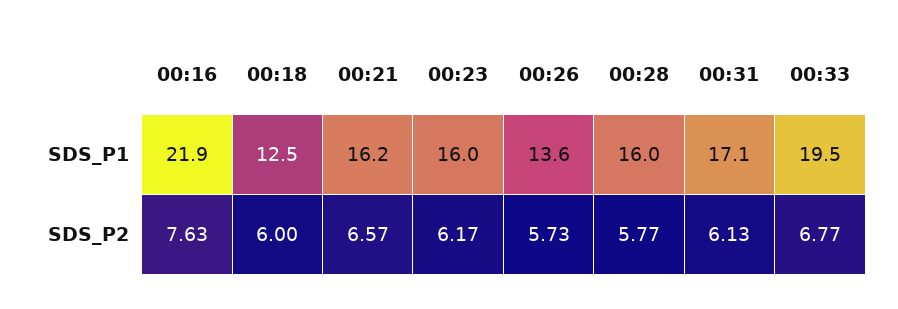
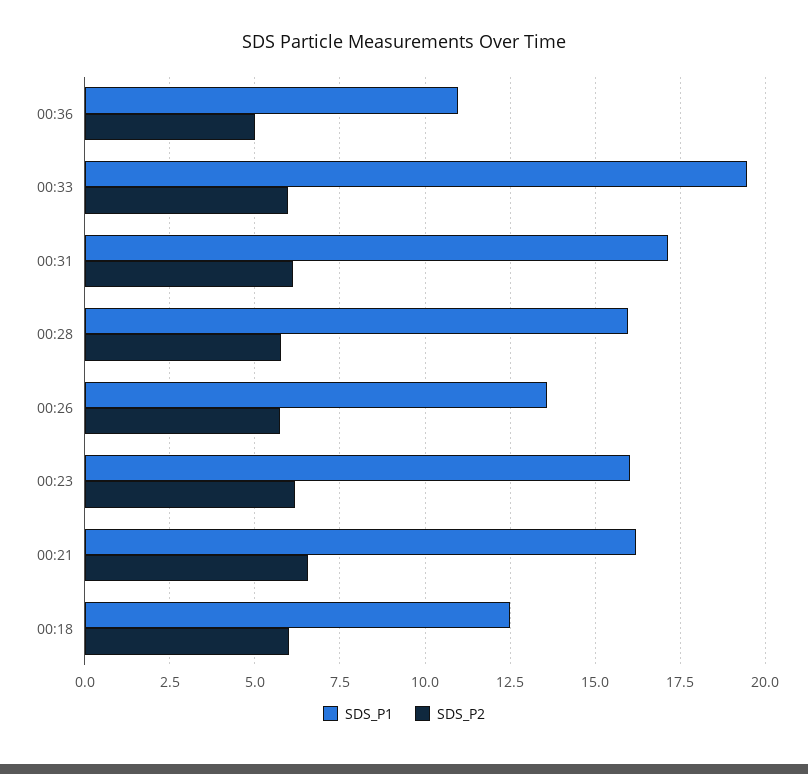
SDS_P1, 00:16: 21.9 -> none
SDS_P2, 00:16: 7.63 -> none
SDS_P2, 00:33: 6.77 -> 6
SDS_P1, 00:36: none -> 11
SDS_P2, 00:36: none -> 5

